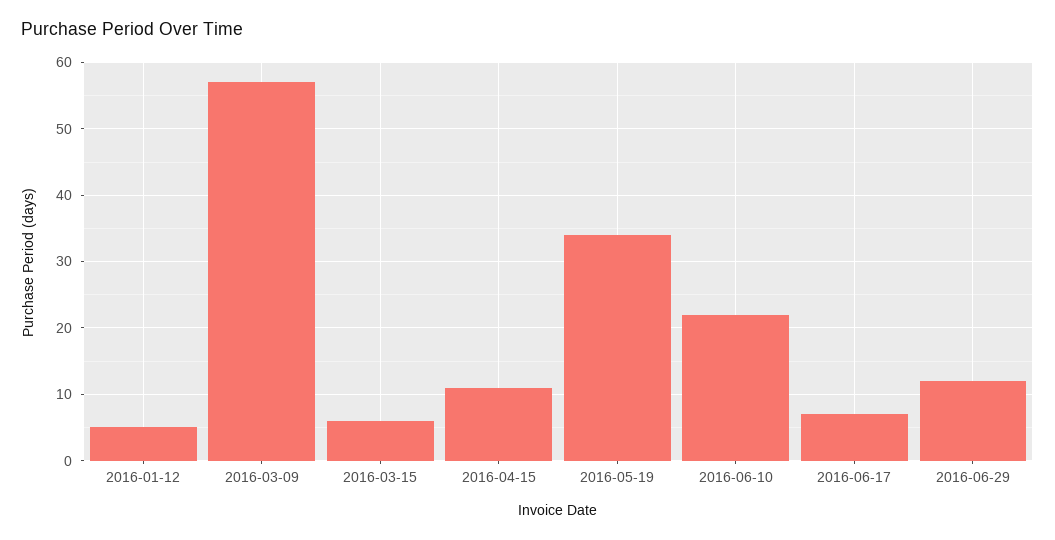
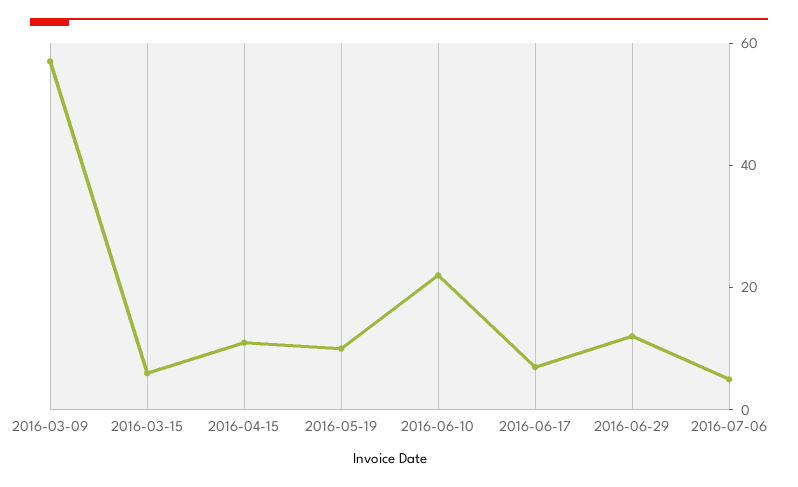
2016-01-12: 5 -> none
2016-05-19: 34 -> 10
2016-07-06: none -> 5

